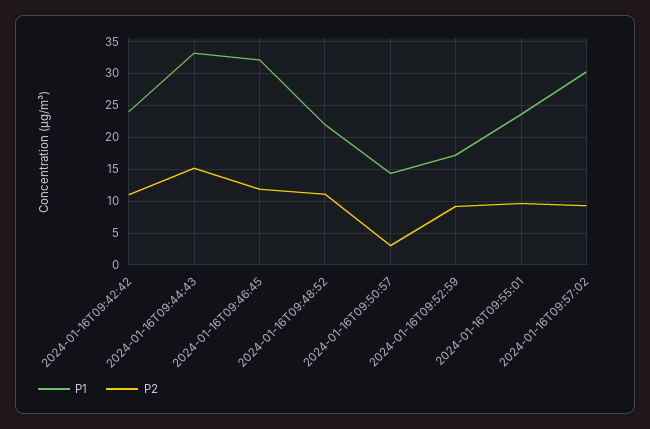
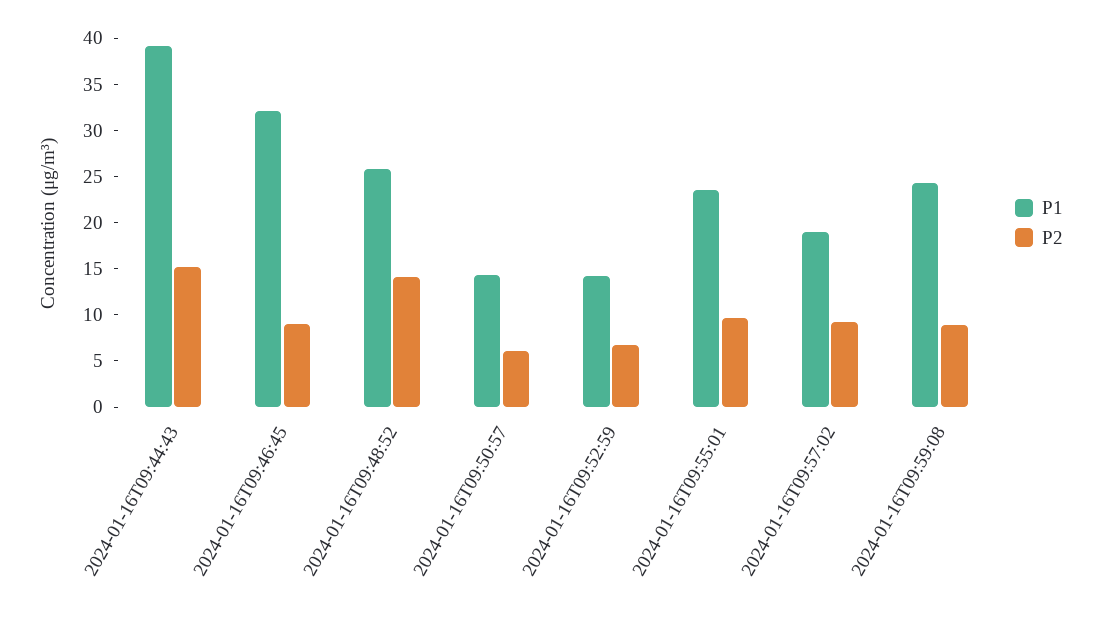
P1, 2024-01-16T09:42:42: 24 -> none
P2, 2024-01-16T09:42:42: 11 -> none
P1, 2024-01-16T09:44:43: 33 -> 39
P2, 2024-01-16T09:46:45: 12 -> 9
P1, 2024-01-16T09:48:52: 22 -> 26
P2, 2024-01-16T09:48:52: 11 -> 14
P2, 2024-01-16T09:50:57: 3 -> 6
P1, 2024-01-16T09:52:59: 17 -> 14
P2, 2024-01-16T09:52:59: 9 -> 7
P1, 2024-01-16T09:57:02: 30 -> 19
P1, 2024-01-16T09:59:08: none -> 24
P2, 2024-01-16T09:59:08: none -> 9

